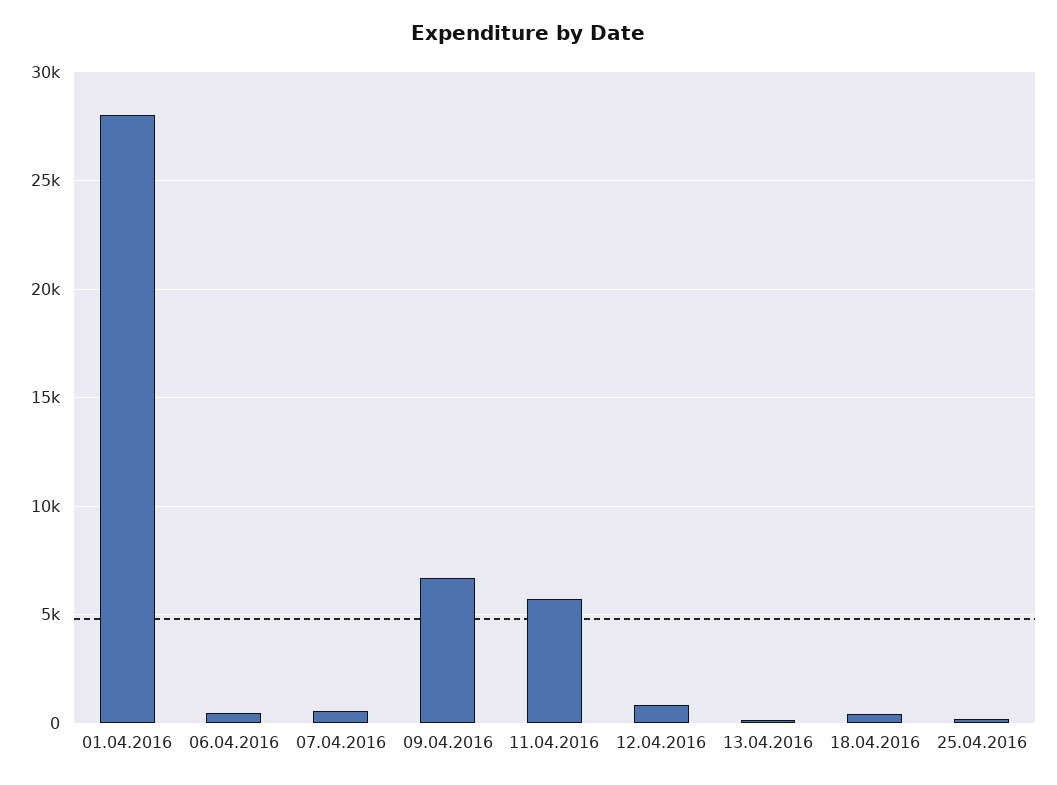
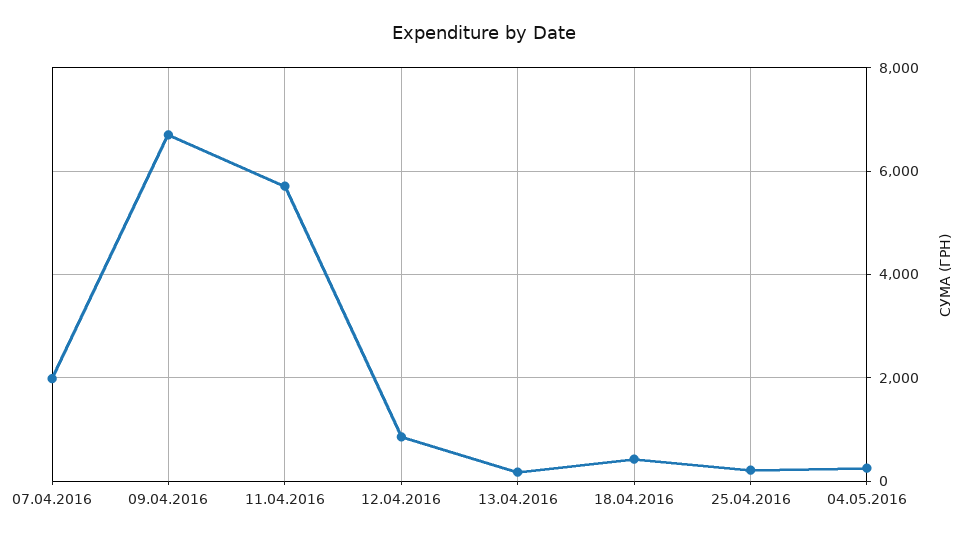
01.04.2016: 28000 -> none
06.04.2016: 500 -> none
07.04.2016: 500 -> 2000
04.05.2016: none -> 200

